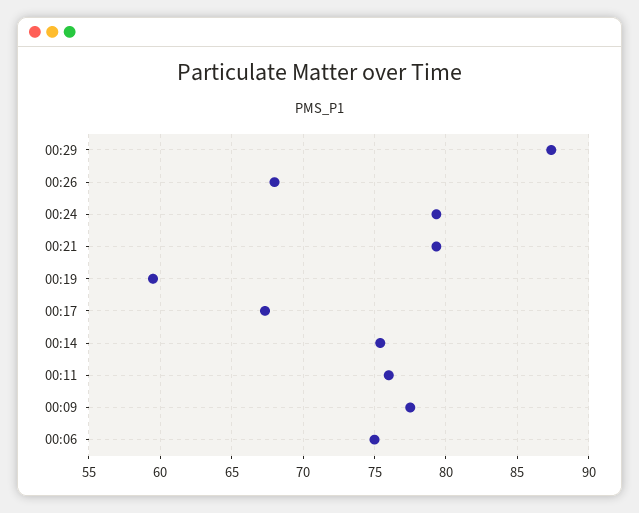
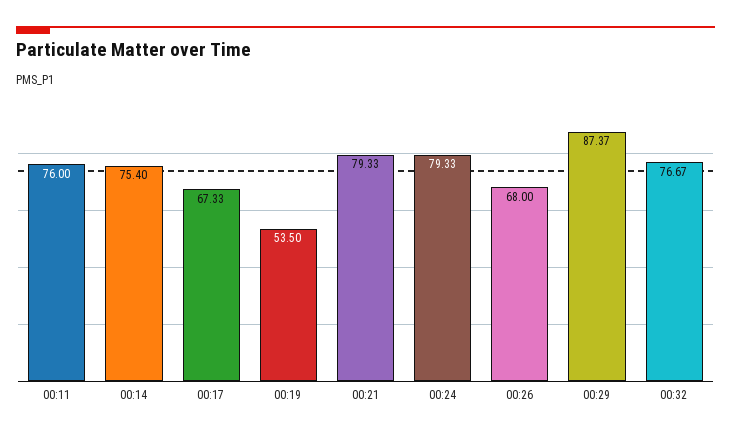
00:19: 59.5 -> 53.5
00:09: 77.5 -> none
00:06: 75 -> none
00:32: none -> 76.67

